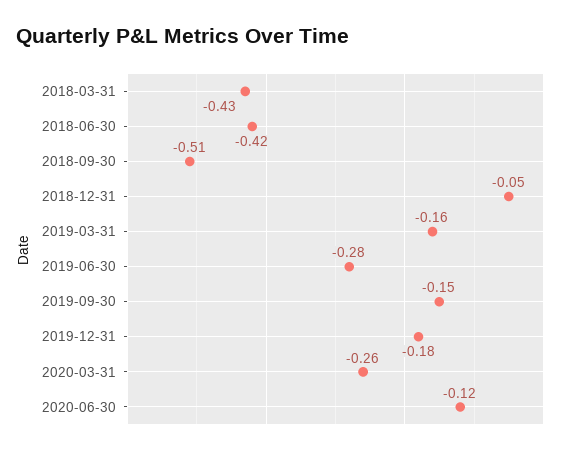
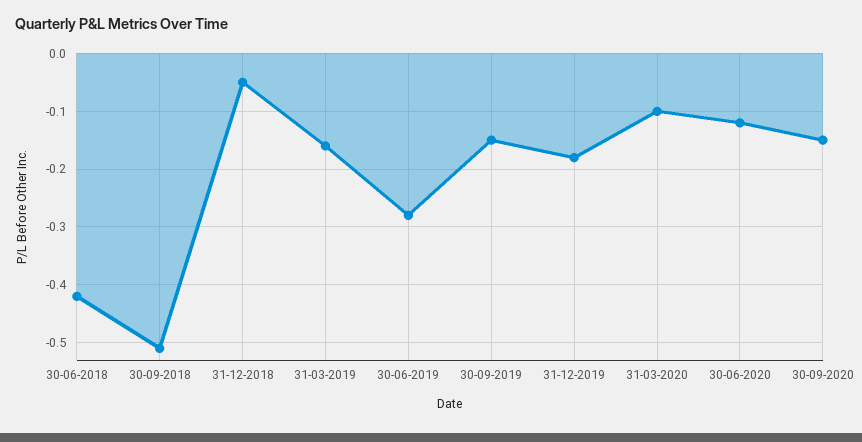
2018-03-31: -0.43 -> none
2020-03-31: -0.26 -> -0.1
30-09-2020: none -> -0.15

